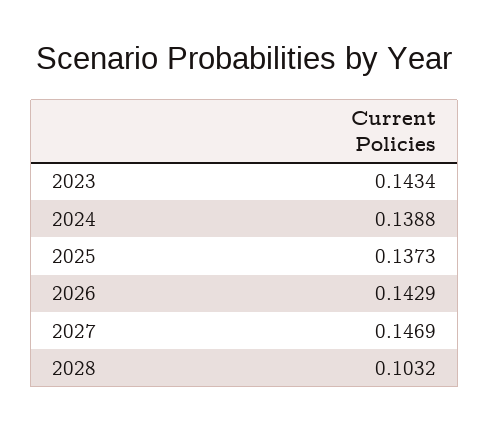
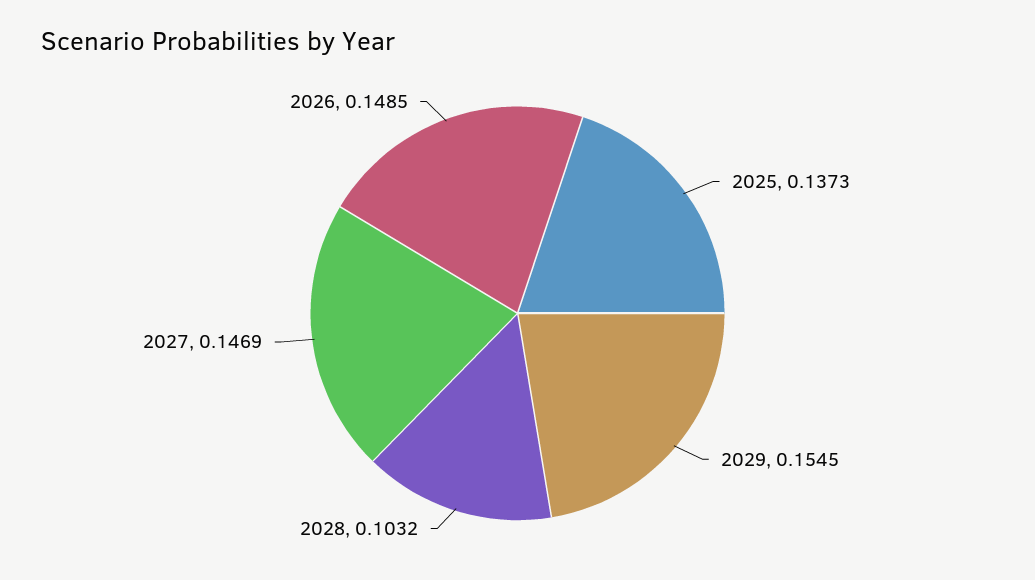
2023: 0.1434 -> none
2024: 0.1388 -> none
2026: 0.1429 -> 0.1485
2029: none -> 0.1545

